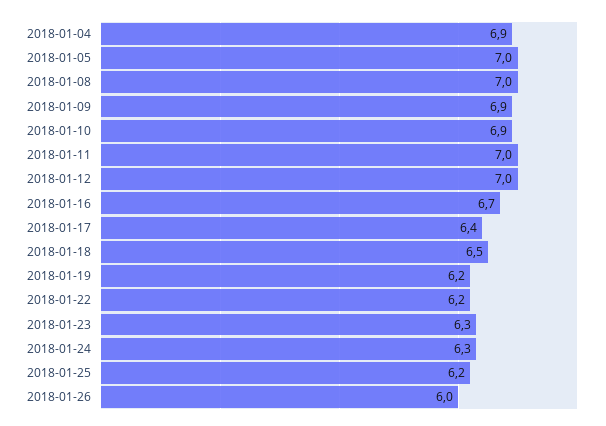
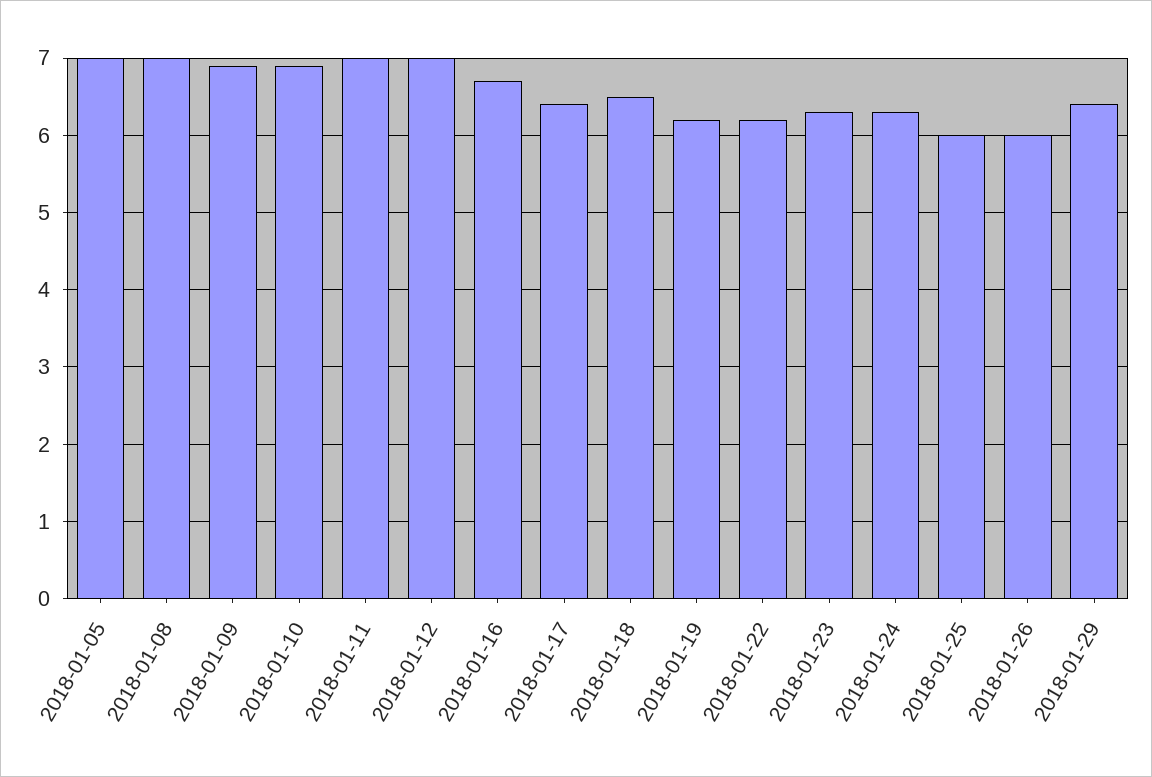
2018-01-04: 6.9 -> none
2018-01-25: 6.2 -> 6
2018-01-29: none -> 6.4

